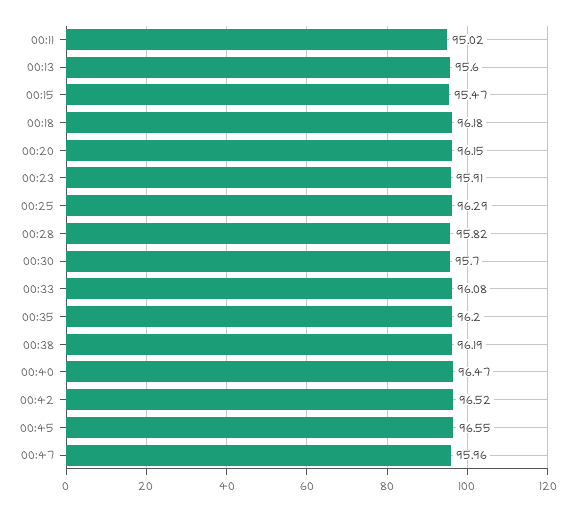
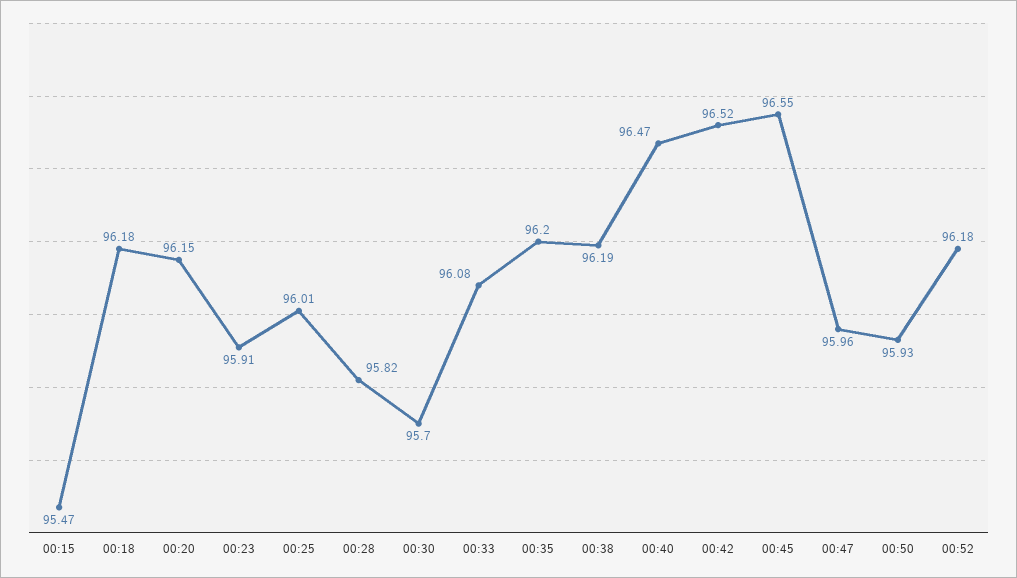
00:11: 95.02 -> none
00:13: 95.6 -> none
00:25: 96.29 -> 96.01
00:50: none -> 95.93
00:52: none -> 96.18

